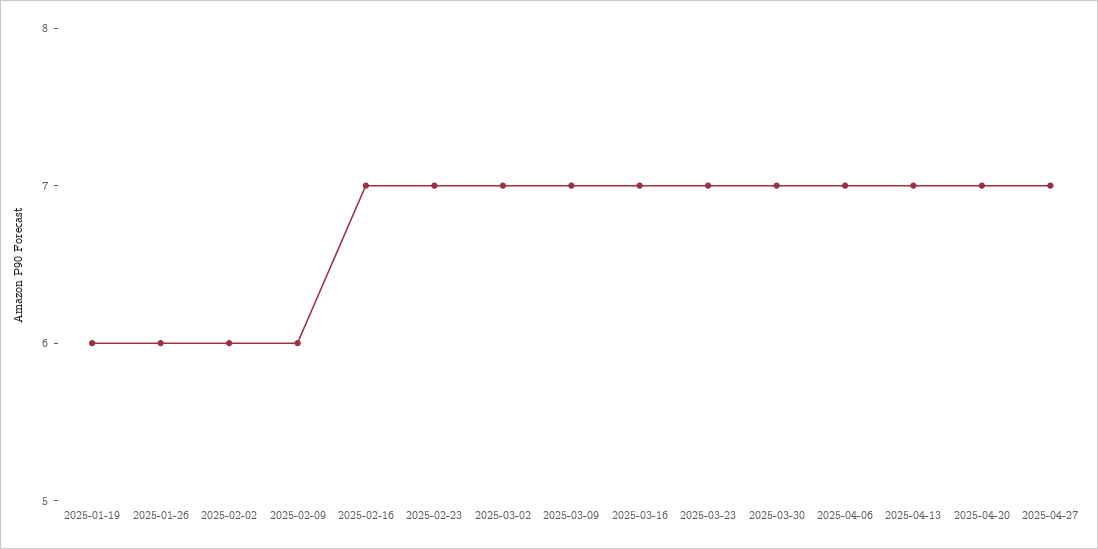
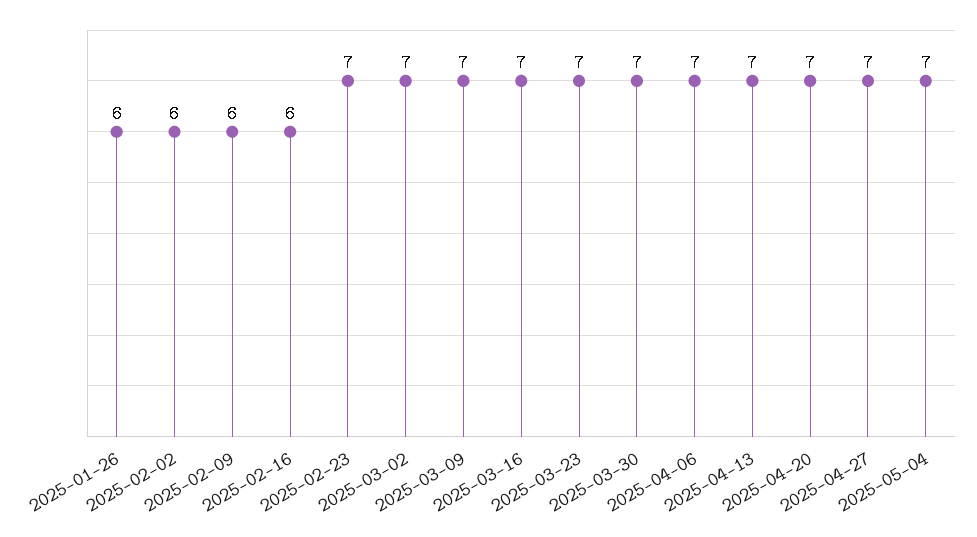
2025-01-19: 6 -> none
2025-02-16: 7 -> 6
2025-05-04: none -> 7

